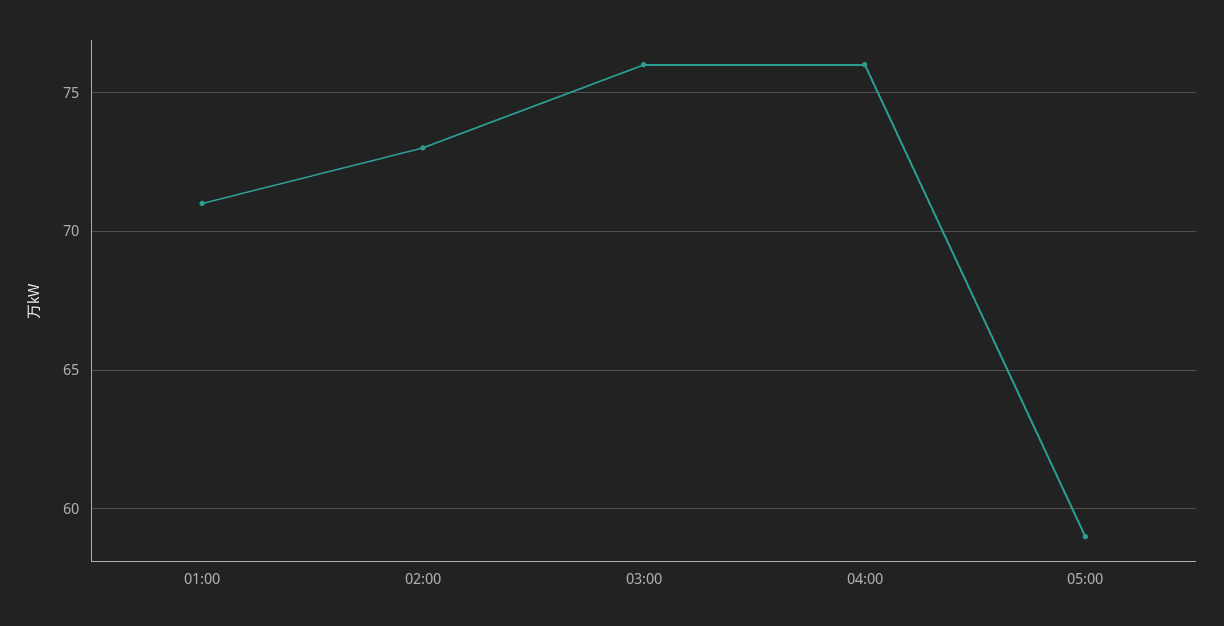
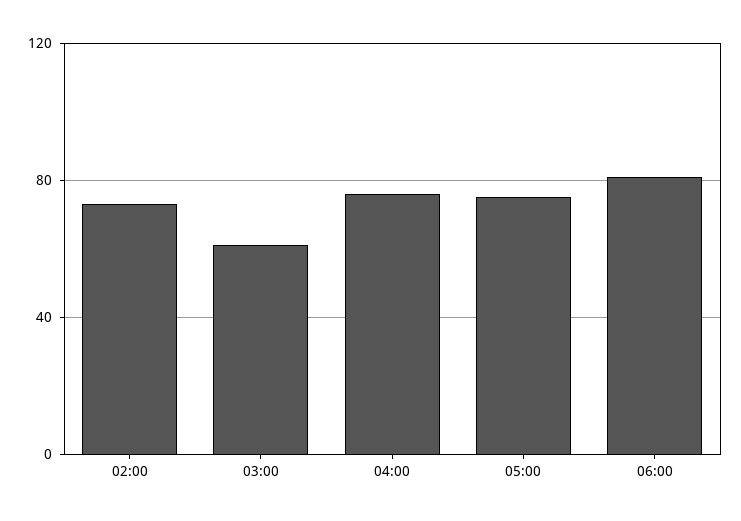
01:00: 71 -> none
03:00: 76 -> 60
05:00: 59 -> 75
06:00: none -> 80

